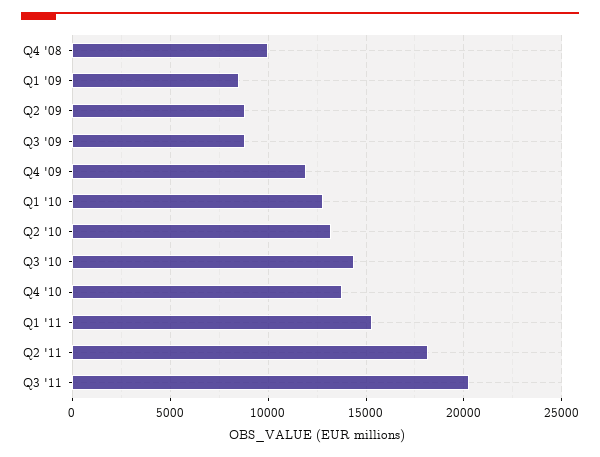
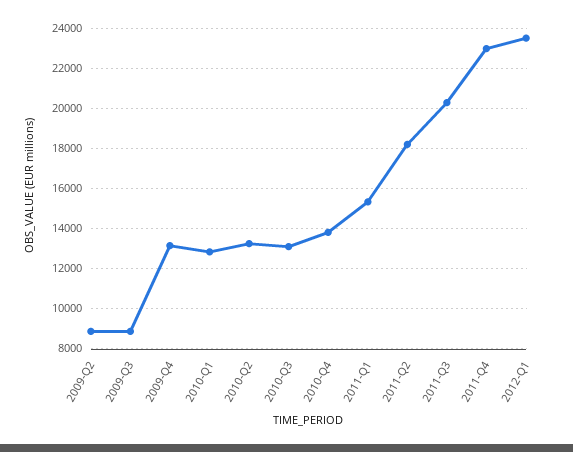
Q4 '08: 10000 -> none
Q1 '09: 8500 -> none
Q4 '09: 12000 -> 13000
Q3 '10: 14500 -> 13000
2011-Q4: none -> 23000
2012-Q1: none -> 23500

